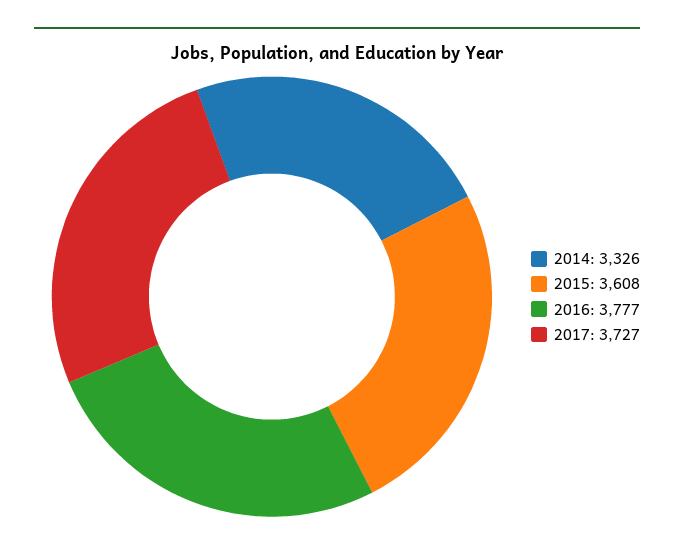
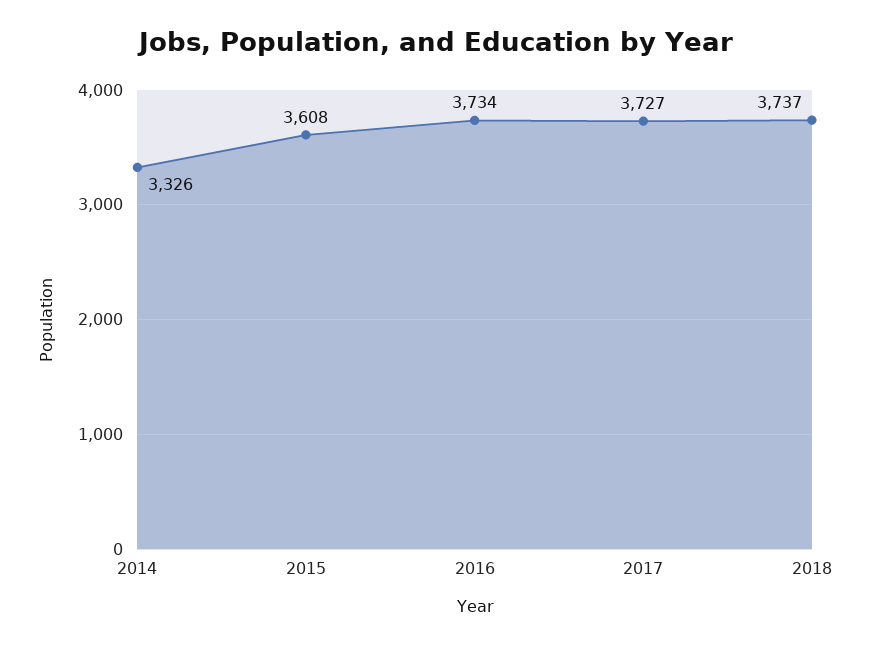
2016: 3777 -> 3734
2018: none -> 3737

